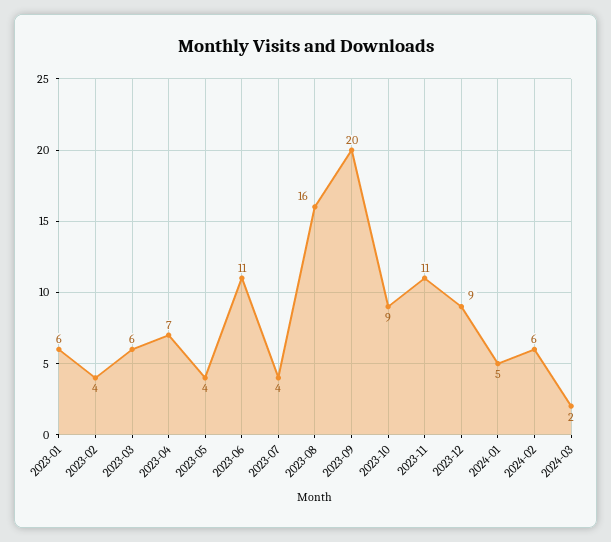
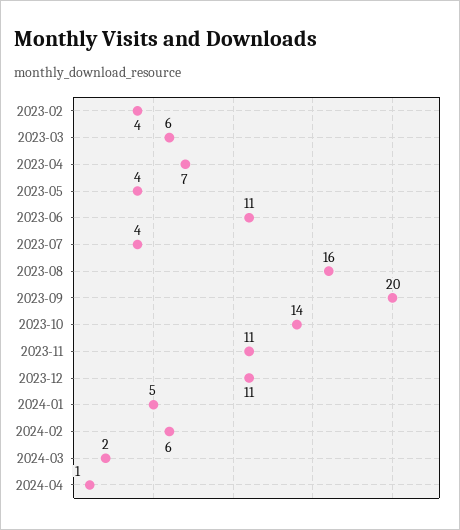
2023-01: 6 -> none
2023-10: 9 -> 14
2023-12: 9 -> 11
2024-04: none -> 1

